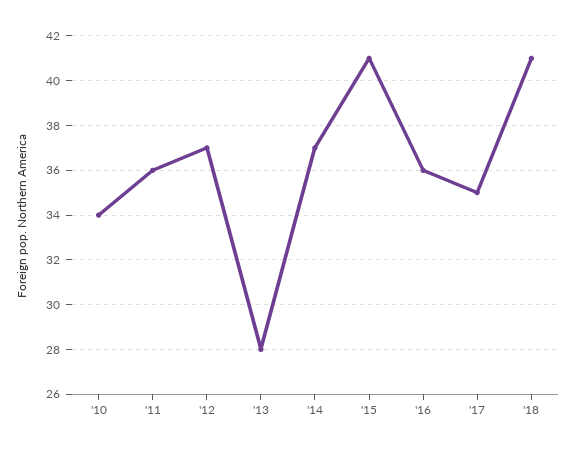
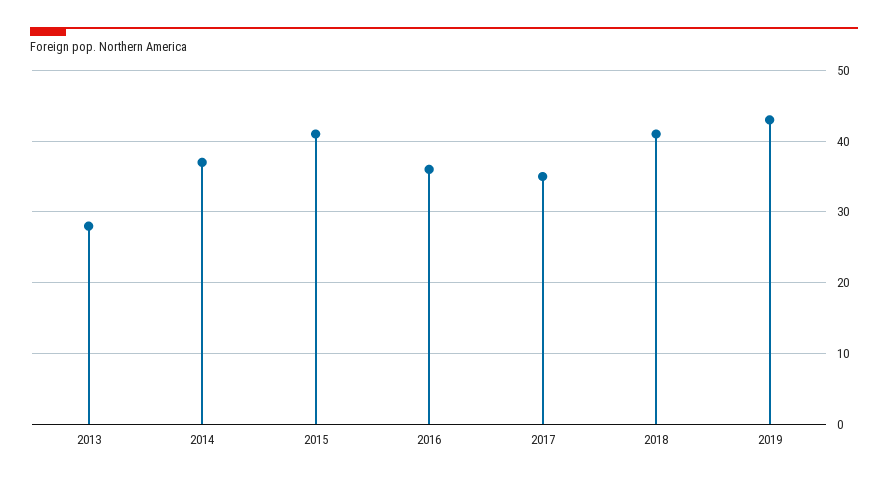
'10: 34 -> none
'11: 36 -> none
'12: 37 -> none
2019: none -> 43

